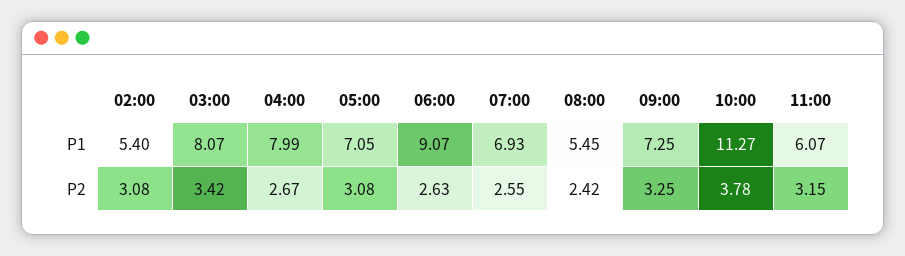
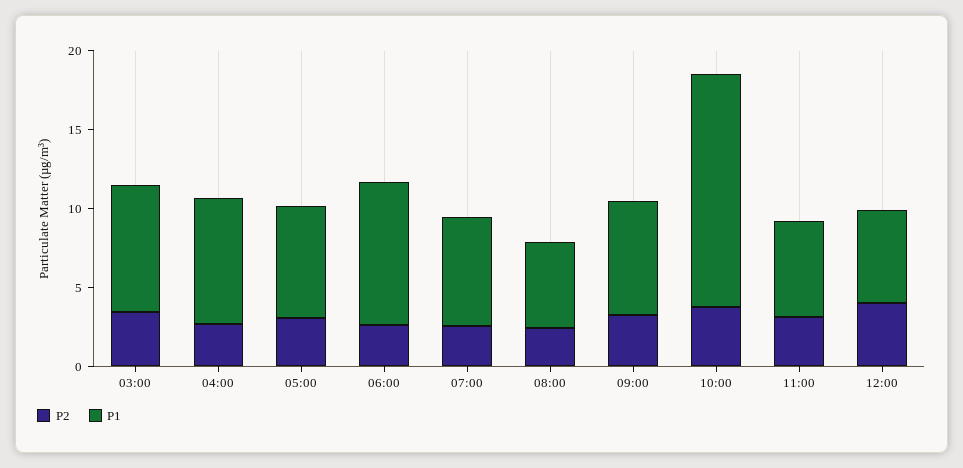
P1, 02:00: 5.4 -> none
P1, 10:00: 11.27 -> 15
P2, 02:00: 3.08 -> none
P2, 12:00: none -> 4
P1, 12:00: none -> 6

